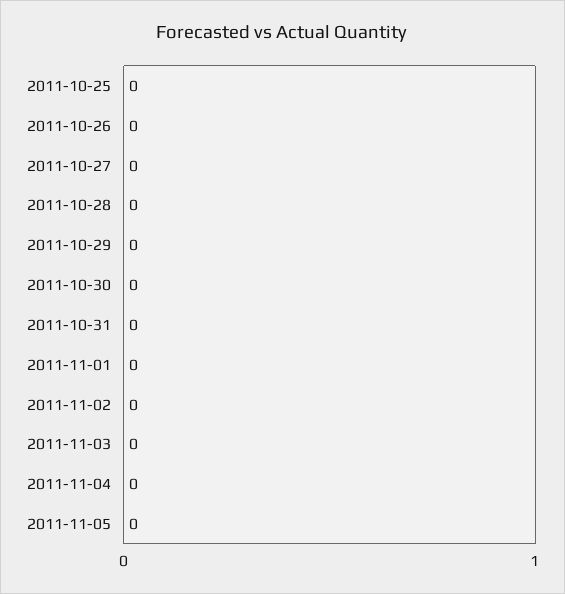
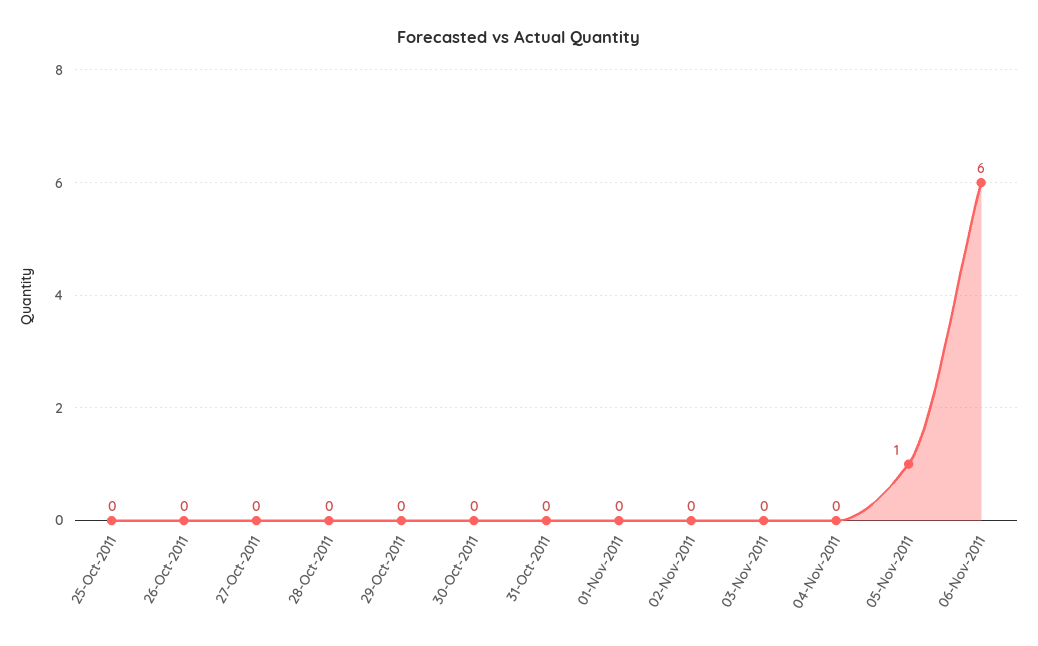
2011-11-05: 0 -> 1
06-Nov-2011: none -> 6

